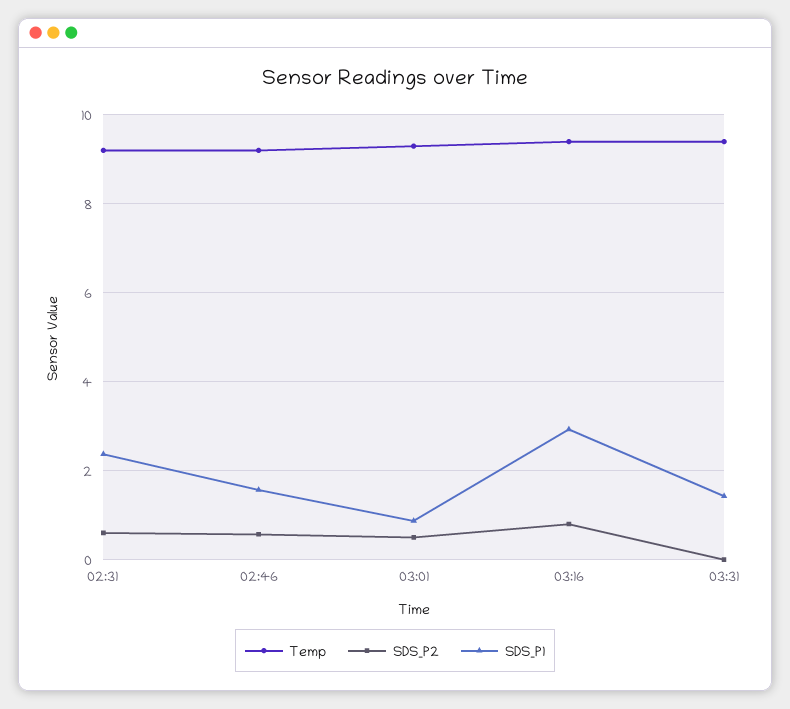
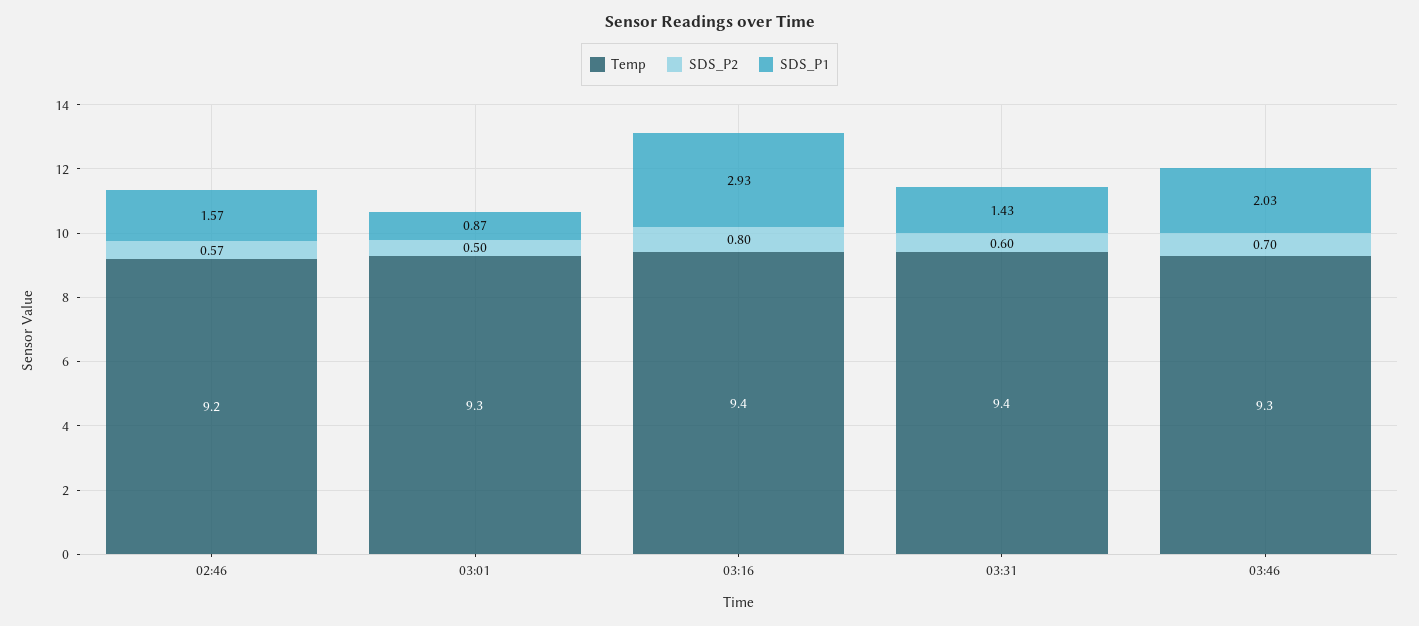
Temp, 02:31: 9.2 -> none
SDS_P2, 02:31: 0.6 -> none
SDS_P1, 02:31: 2.4 -> none
SDS_P2, 03:31: 0 -> 0.6
Temp, 03:46: none -> 9.3
SDS_P2, 03:46: none -> 0.7
SDS_P1, 03:46: none -> 2.03

